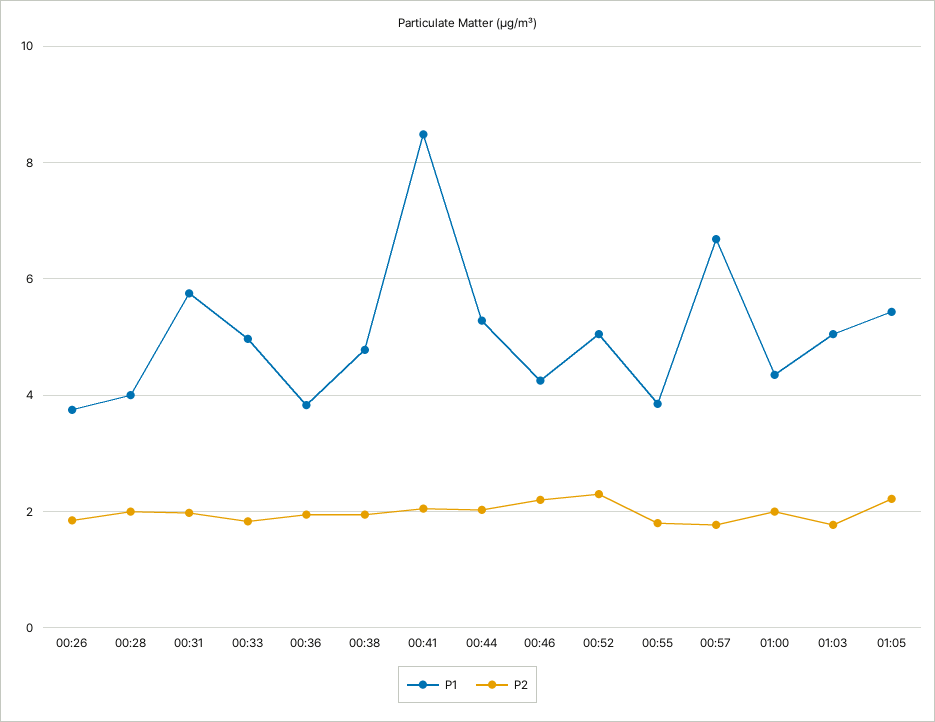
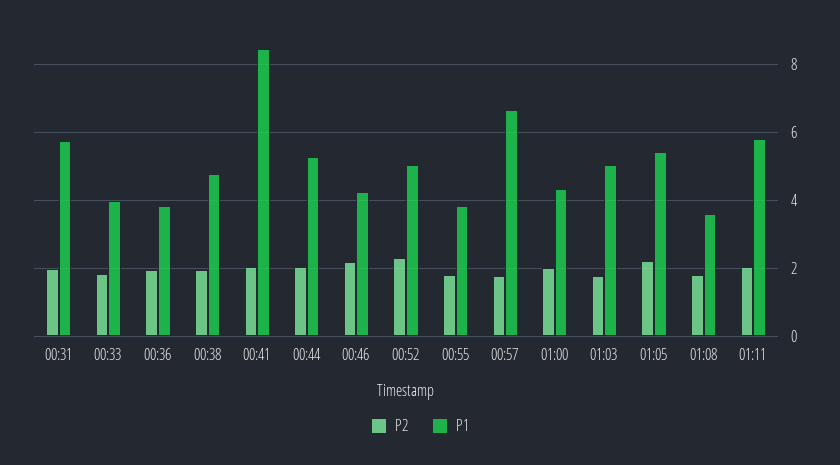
P1, 00:26: 3.8 -> none
P2, 00:26: 1.8 -> none
P1, 00:28: 4 -> none
P2, 00:28: 2 -> none
P1, 00:33: 5 -> 4
P2, 01:08: none -> 1.8
P1, 01:08: none -> 3.6
P2, 01:11: none -> 2
P1, 01:11: none -> 5.8

